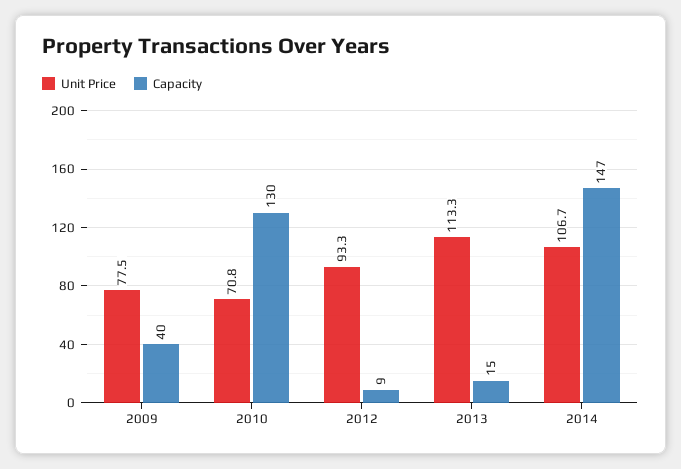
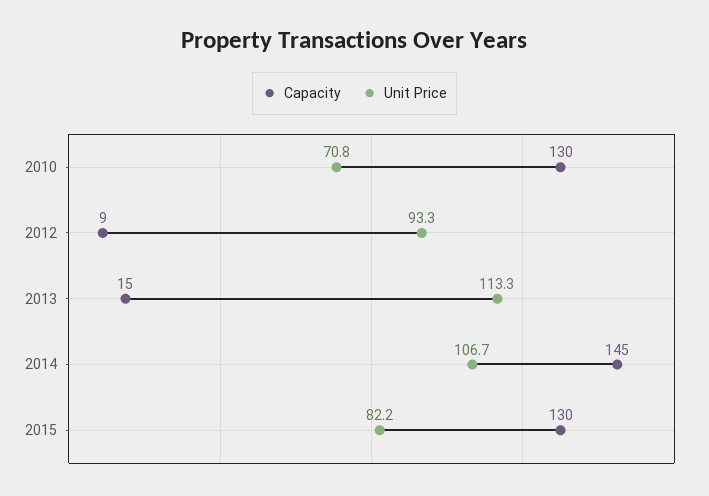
Unit Price, 2009: 77.5 -> none
Capacity, 2009: 40 -> none
Capacity, 2014: 147 -> 145
Capacity, 2015: none -> 130
Unit Price, 2015: none -> 82.2

